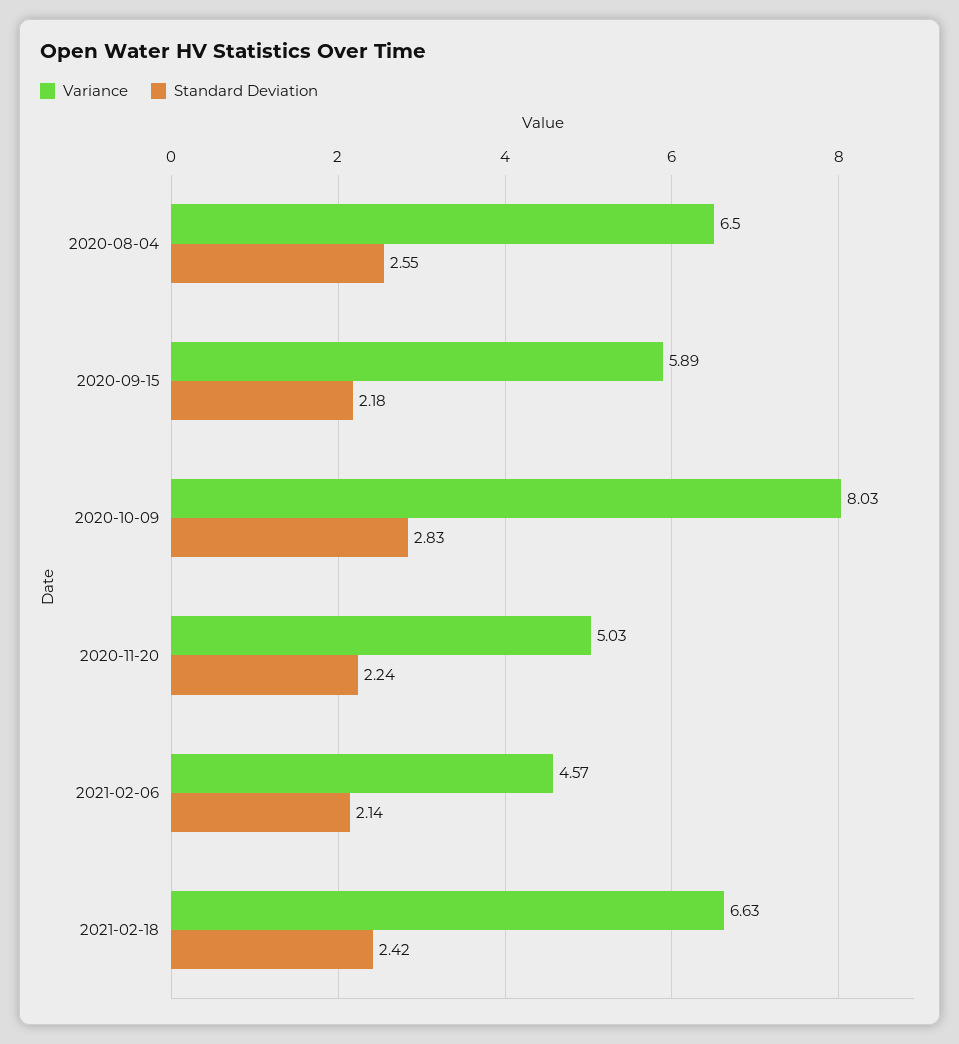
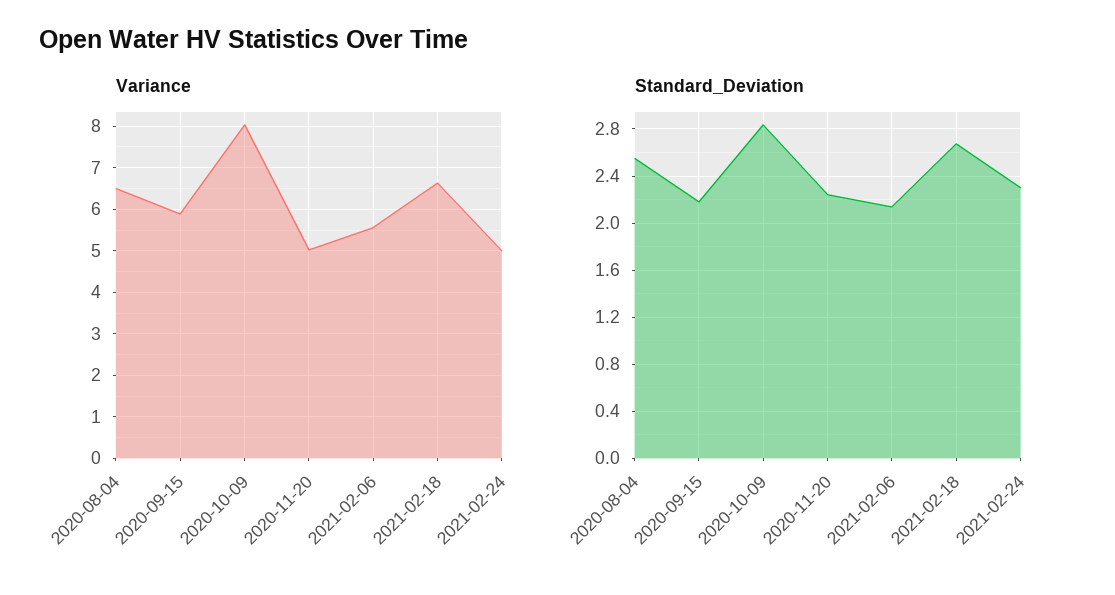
Variance, 2021-02-06: 4.57 -> 5.6
Standard Deviation, 2021-02-18: 2.42 -> 2.7
Variance, 2021-02-24: none -> 5
Standard Deviation, 2021-02-24: none -> 2.3

